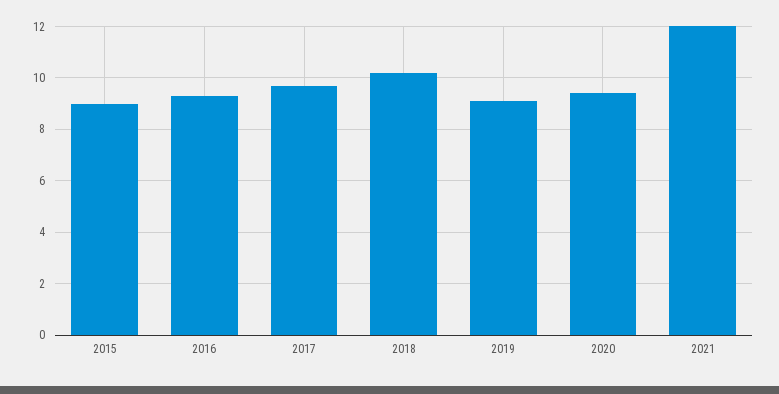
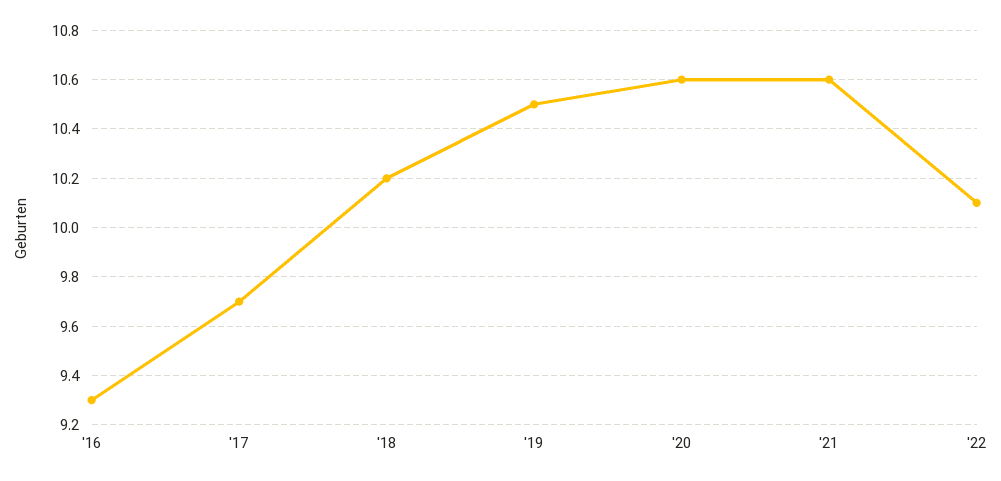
2015: 9 -> none
2019: 9 -> 10.5
2020: 9.5 -> 10.6
2021: 12 -> 10.6
'22: none -> 10.1

